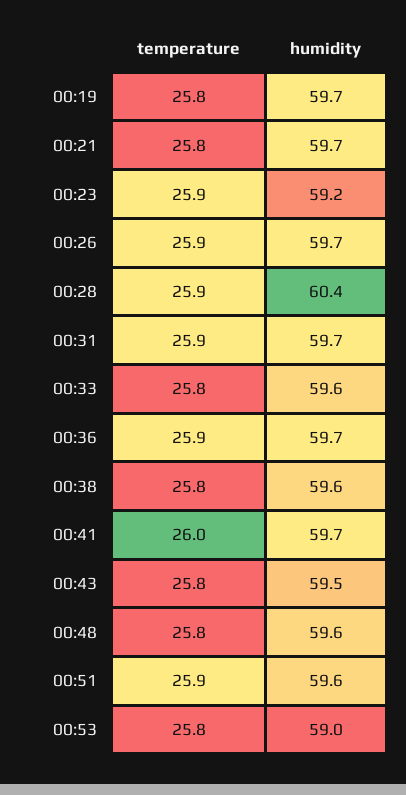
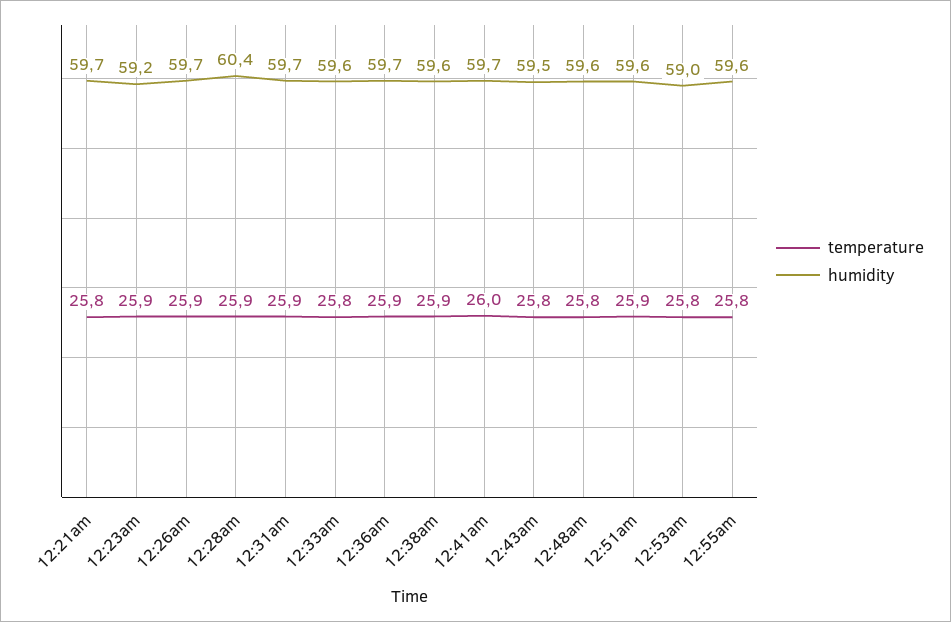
temperature, 00:19: 25.8 -> none
humidity, 00:19: 59.7 -> none
temperature, 00:38: 25.8 -> 25.9
temperature, 12:55am: none -> 25.8
humidity, 12:55am: none -> 59.6

